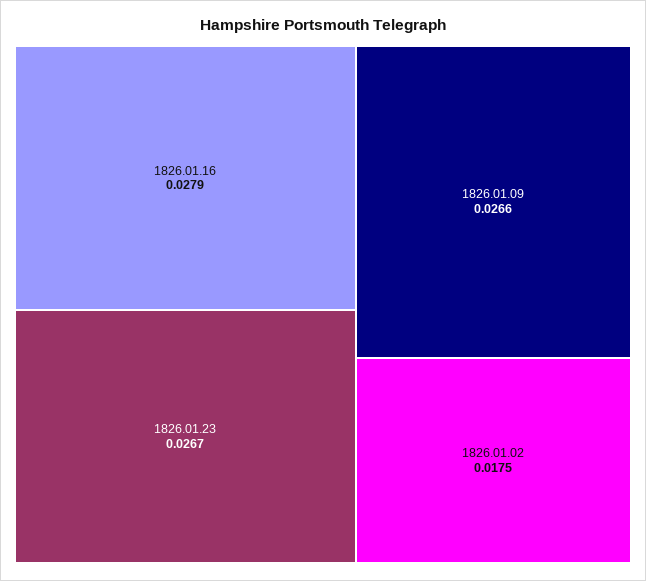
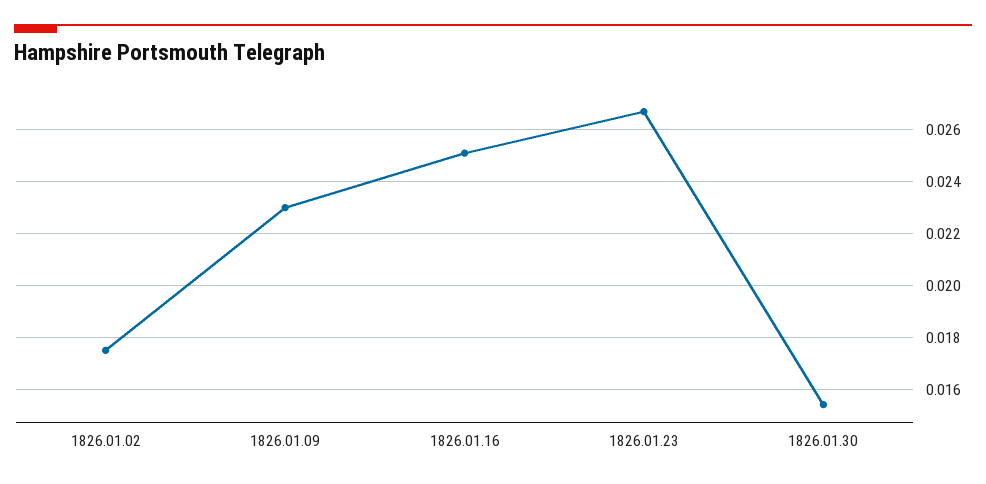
1826.01.16: 0.0279 -> 0.025
1826.01.09: 0.0266 -> 0.023
1826.01.30: none -> 0.0155

